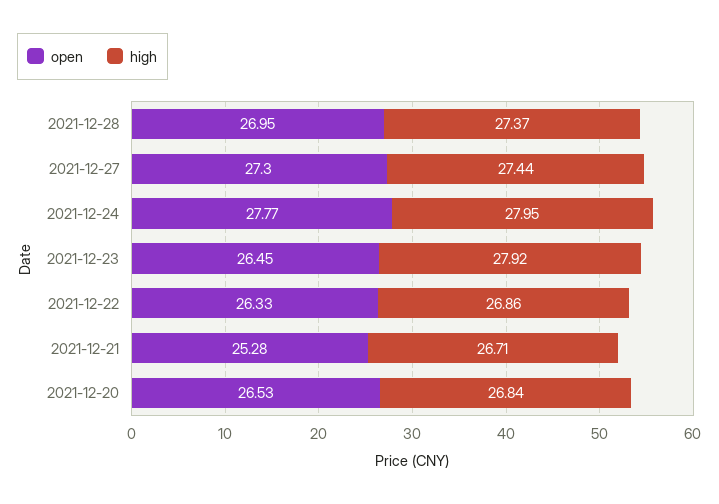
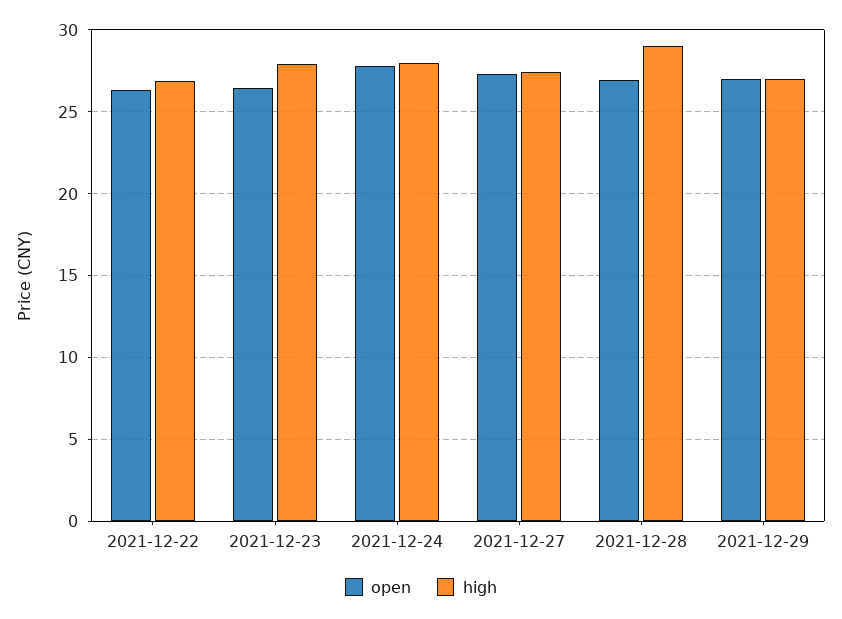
high, 2021-12-28: 27.37 -> 29
open, 2021-12-21: 25.28 -> none
high, 2021-12-21: 26.71 -> none
open, 2021-12-20: 26.53 -> none
high, 2021-12-20: 26.84 -> none
open, 2021-12-29: none -> 27
high, 2021-12-29: none -> 27

